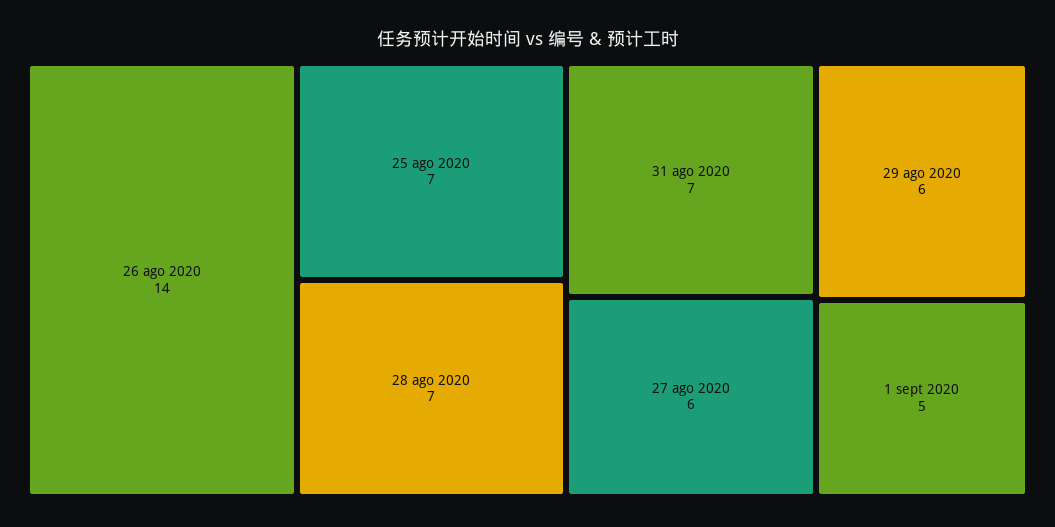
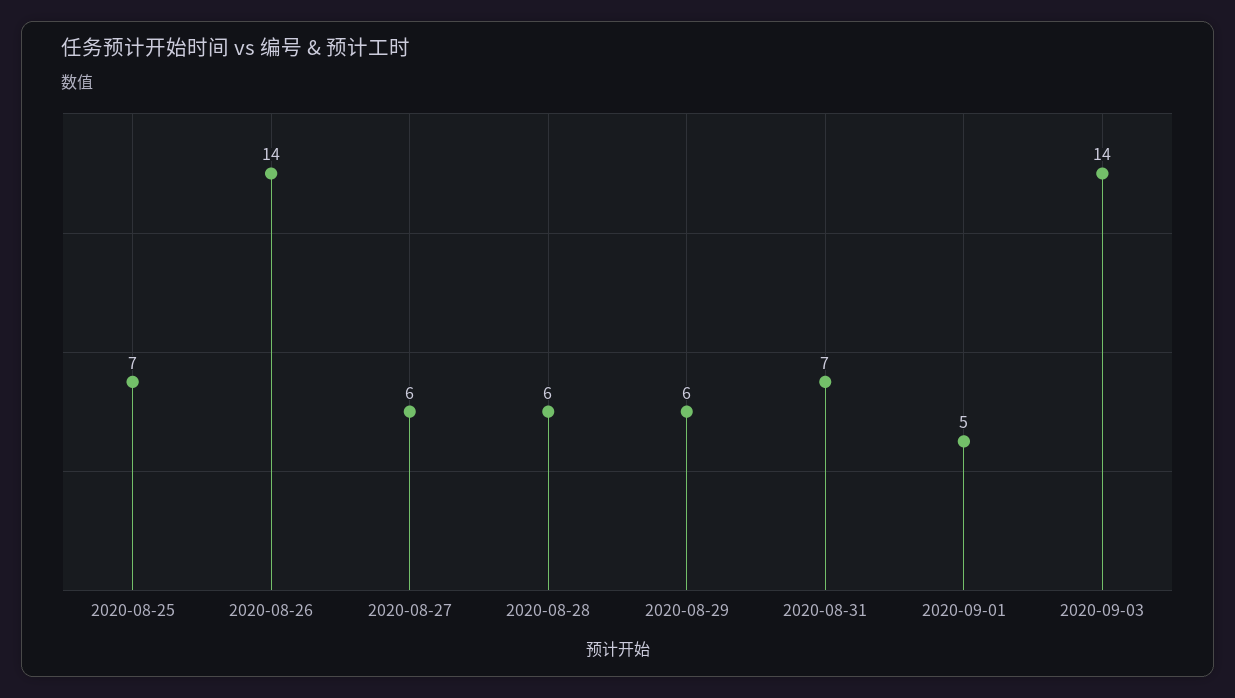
28 ago 2020: 7 -> 6
2020-09-03: none -> 14

